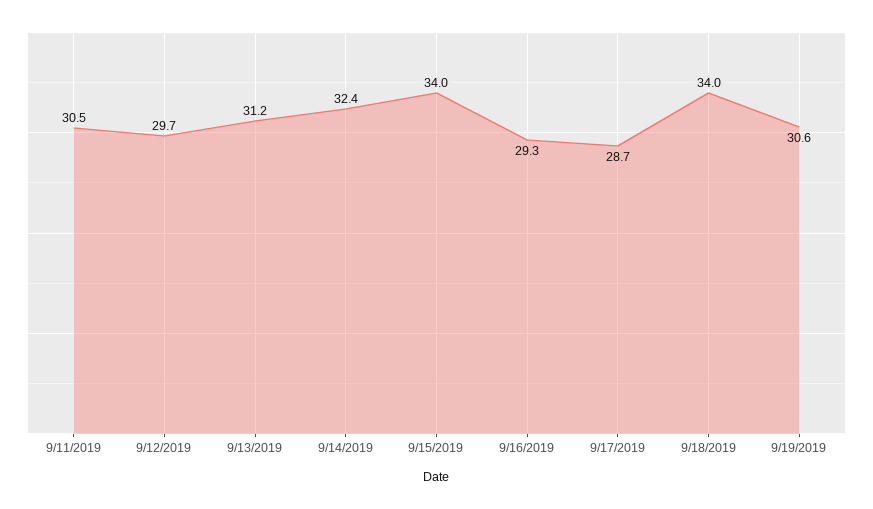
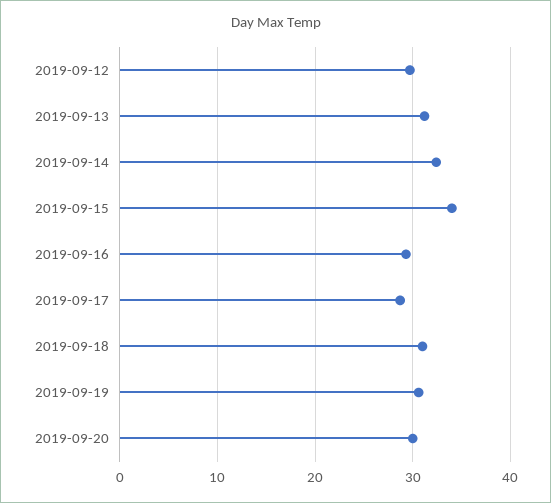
9/11/2019: 30.5 -> none
9/18/2019: 34 -> 31
2019-09-20: none -> 30

